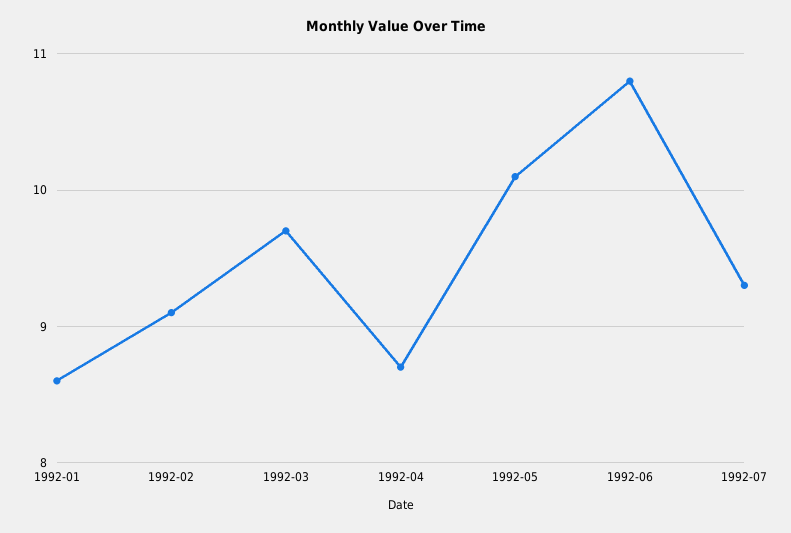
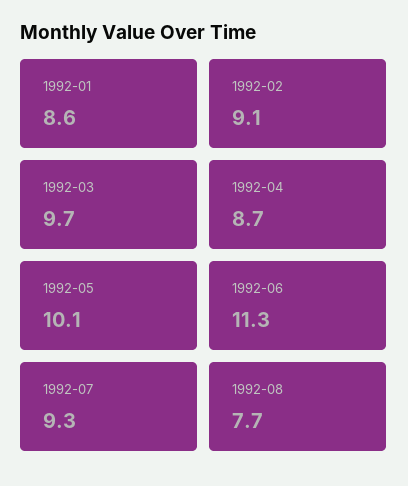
1992-06: 10.8 -> 11.3
1992-08: none -> 7.7

